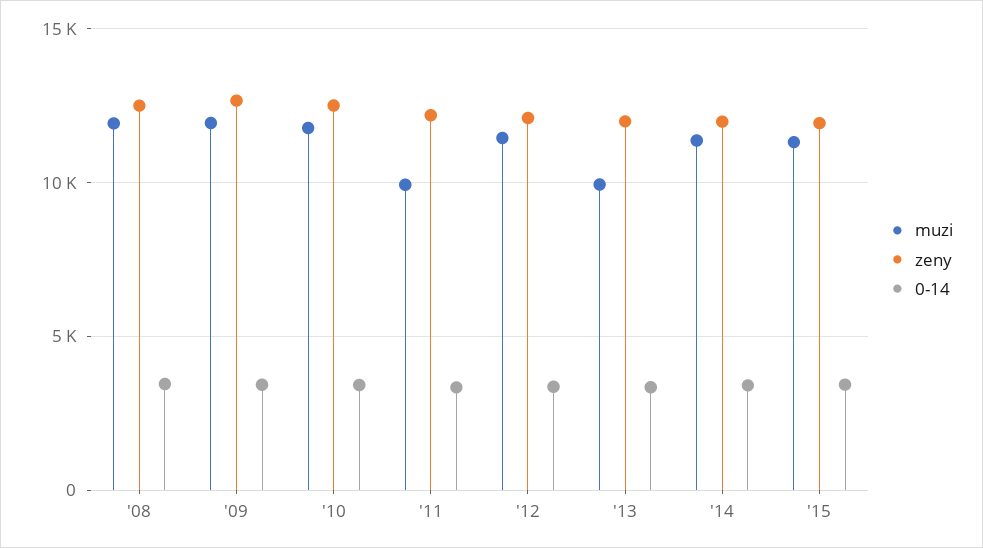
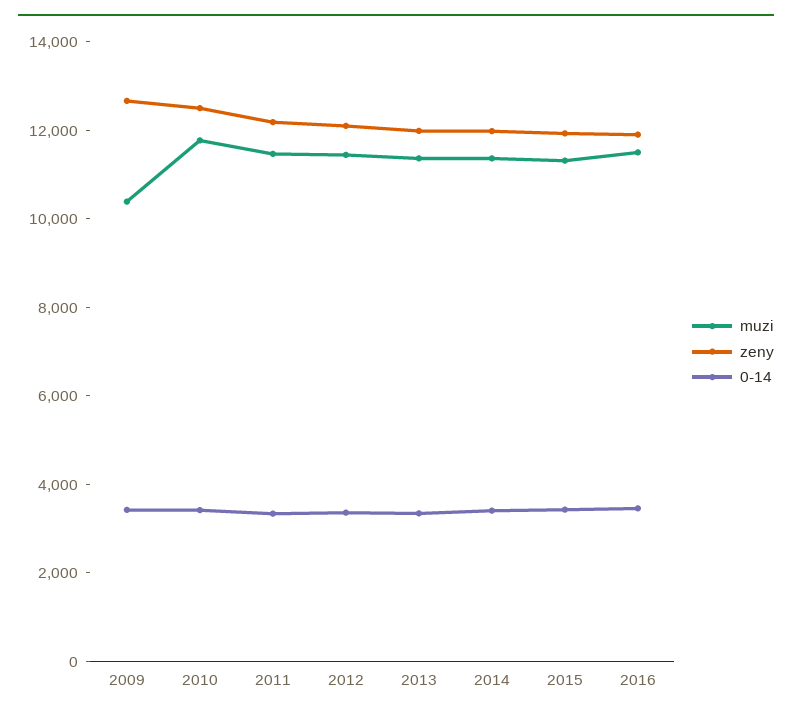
muzi, '08: 12000 -> none
zeny, '08: 12500 -> none
0-14, '08: 3500 -> none
muzi, '09: 12000 -> 10500
muzi, '11: 10000 -> 11500
muzi, '13: 10000 -> 11500
muzi, 2016: none -> 11500
zeny, 2016: none -> 12000
0-14, 2016: none -> 3500

